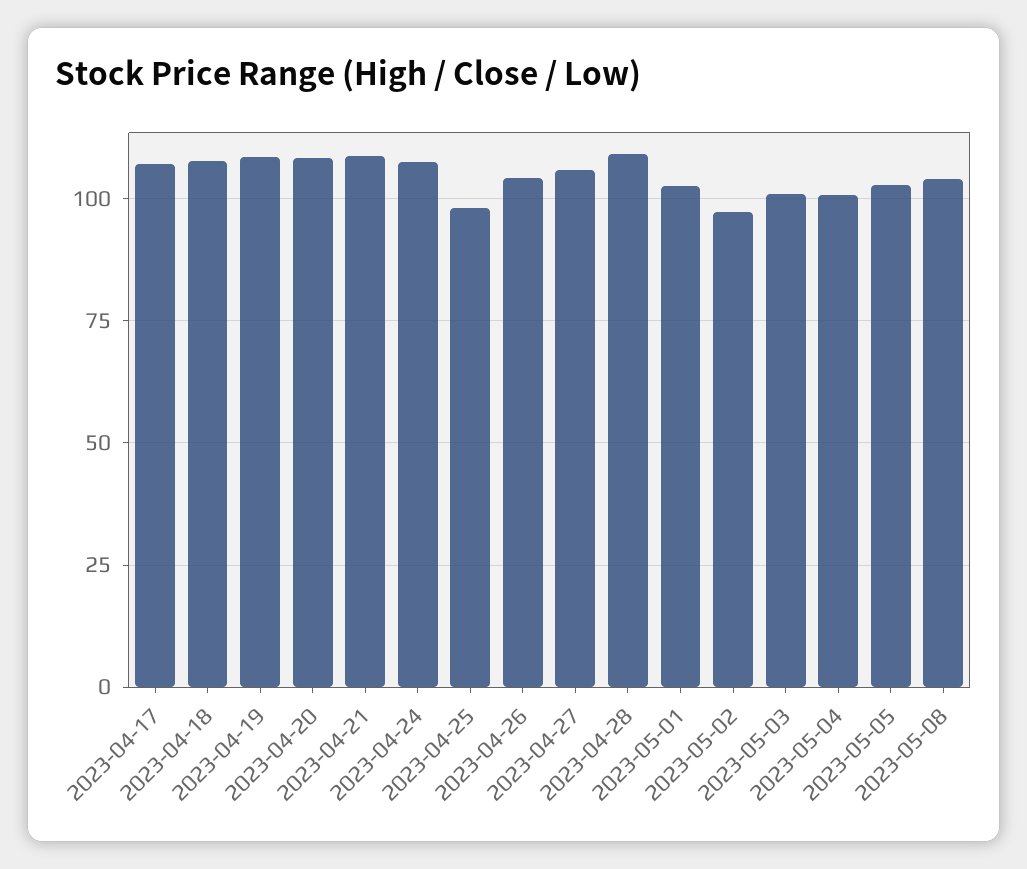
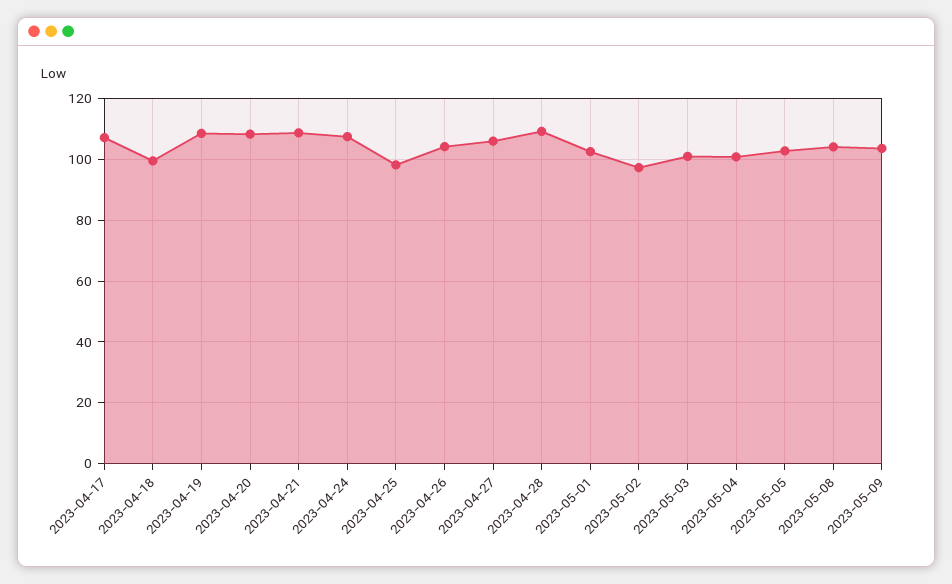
2023-04-18: 107.5 -> 100
2023-05-09: none -> 104

